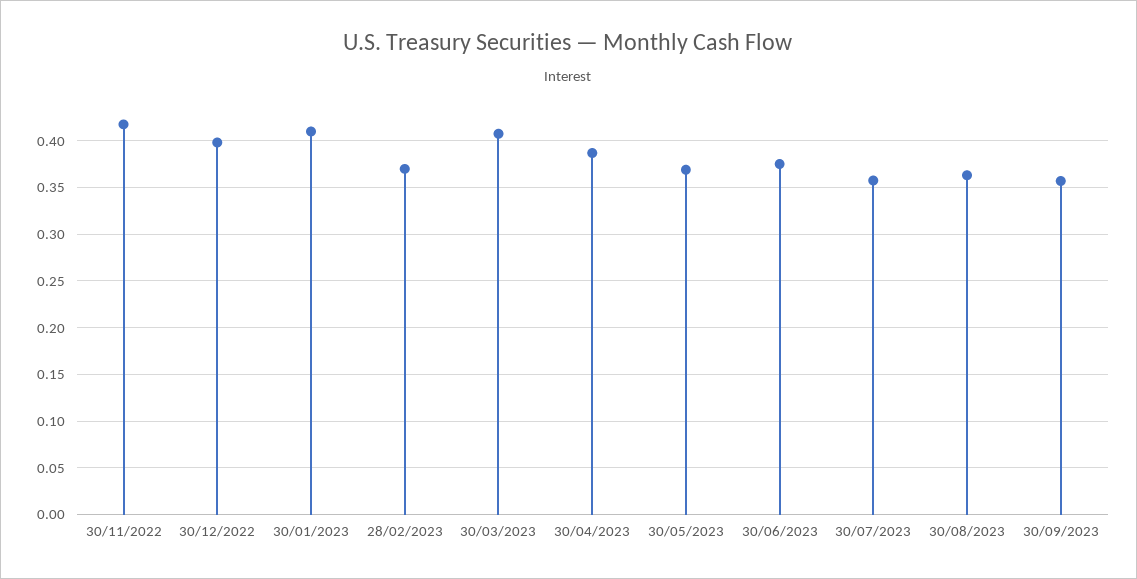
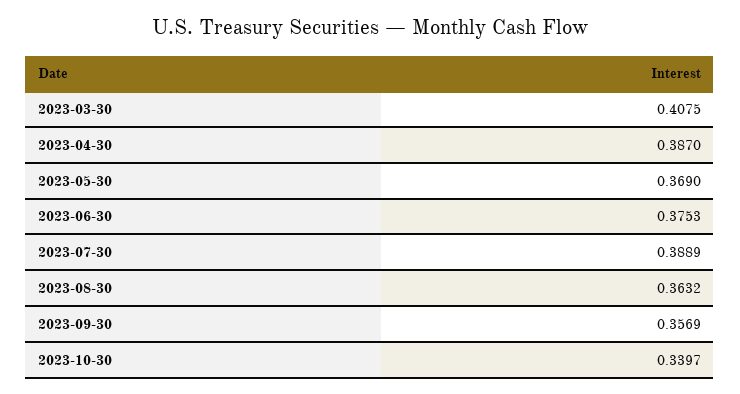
30/11/2022: 0.42 -> none
30/12/2022: 0.4 -> none
30/01/2023: 0.41 -> none
28/02/2023: 0.37 -> none
30/07/2023: 0.36 -> 0.3889
2023-10-30: none -> 0.3397

